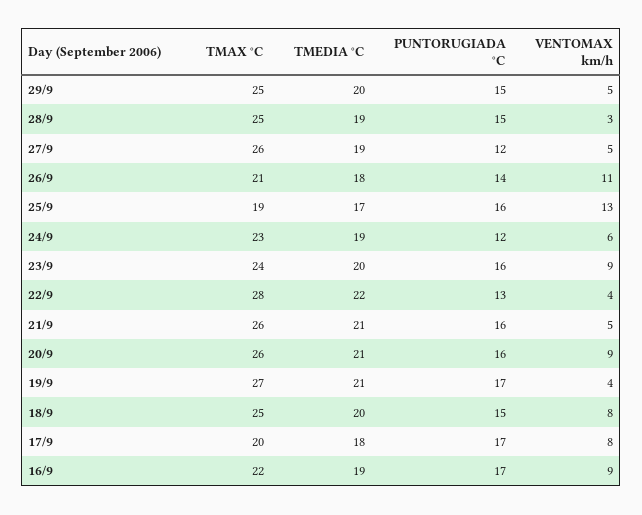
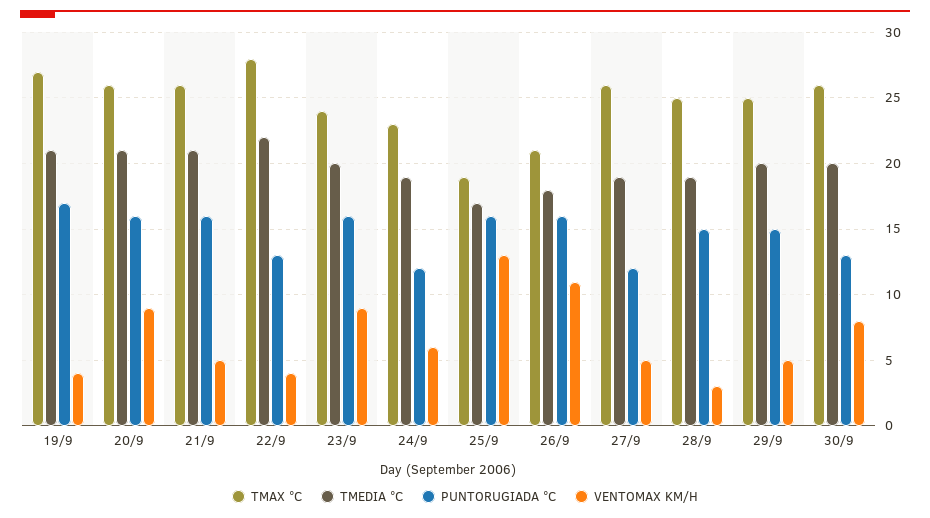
PUNTORUGIADA °C, 26/9: 14 -> 16
TMAX °C, 18/9: 25 -> none
TMEDIA °C, 18/9: 20 -> none
PUNTORUGIADA °C, 18/9: 15 -> none
VENTOMAX km/h, 18/9: 8 -> none
TMAX °C, 17/9: 20 -> none
TMEDIA °C, 17/9: 18 -> none
PUNTORUGIADA °C, 17/9: 17 -> none
VENTOMAX km/h, 17/9: 8 -> none
TMAX °C, 16/9: 22 -> none
TMEDIA °C, 16/9: 19 -> none
PUNTORUGIADA °C, 16/9: 17 -> none
VENTOMAX km/h, 16/9: 9 -> none
TMAX °C, 30/9: none -> 26
TMEDIA °C, 30/9: none -> 20
PUNTORUGIADA °C, 30/9: none -> 13
VENTOMAX km/h, 30/9: none -> 8

